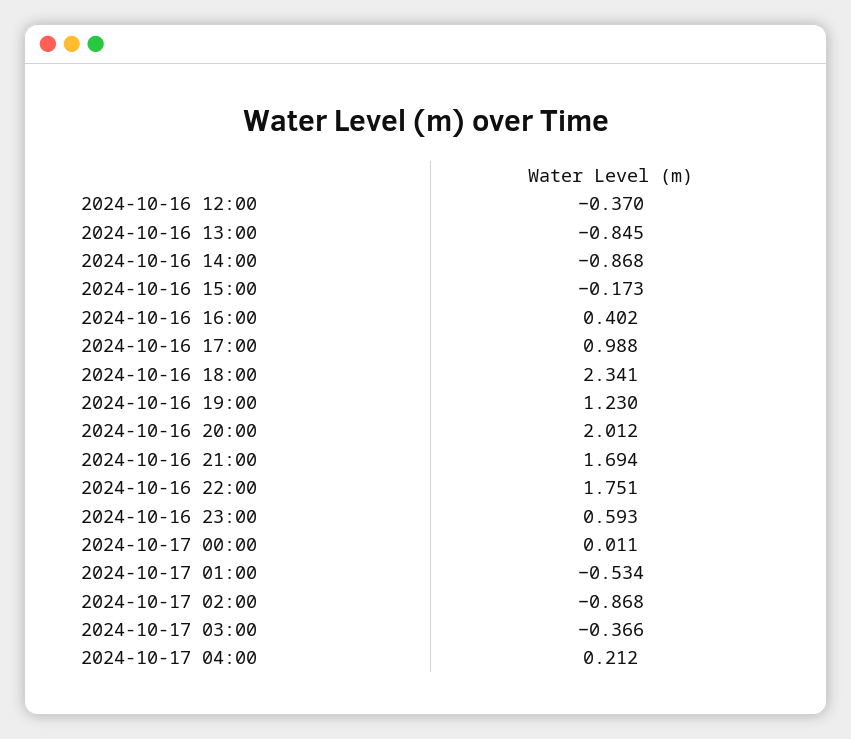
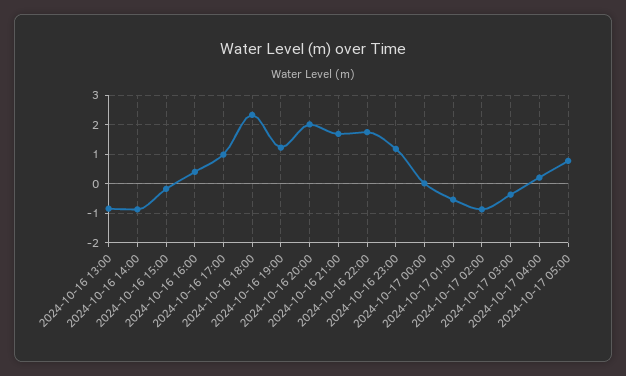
2024-10-16 12:00: -0.37 -> none
2024-10-16 23:00: 0.593 -> 1.25
2024-10-17 05:00: none -> 0.75

